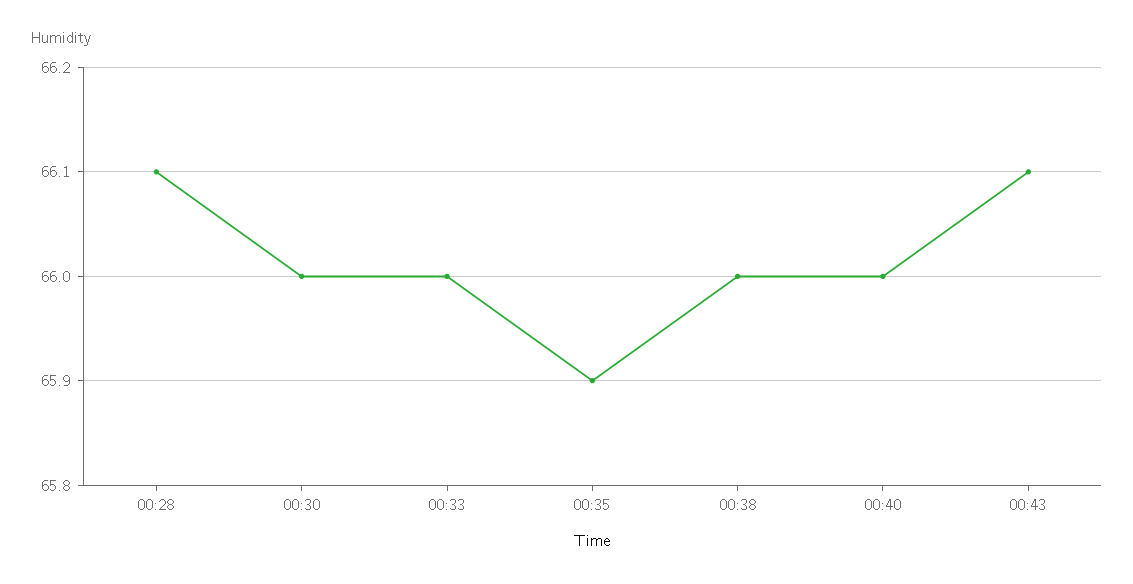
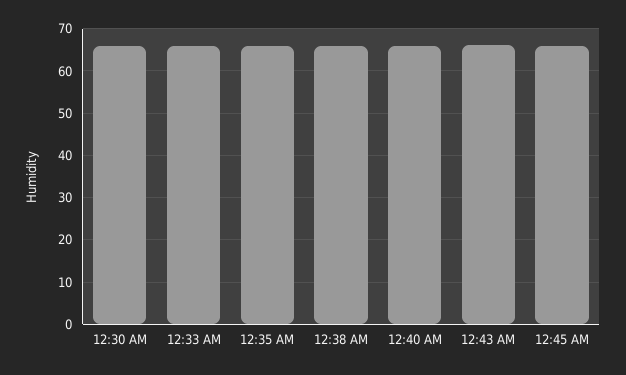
00:28: 66.1 -> none
12:45 AM: none -> 66

